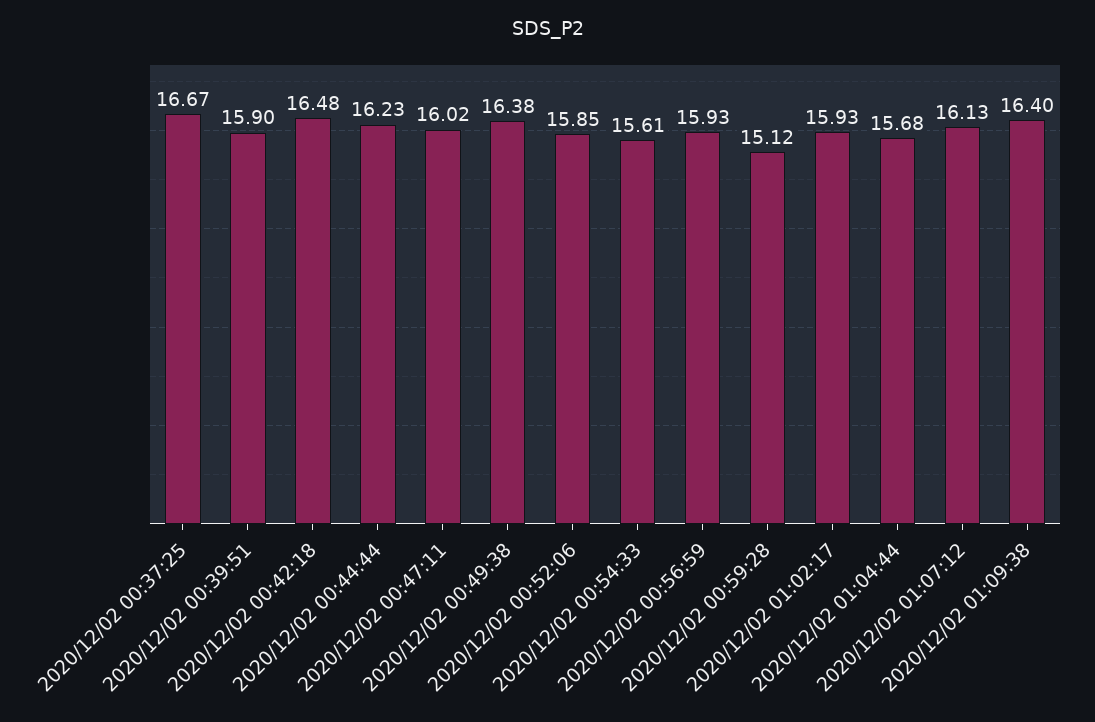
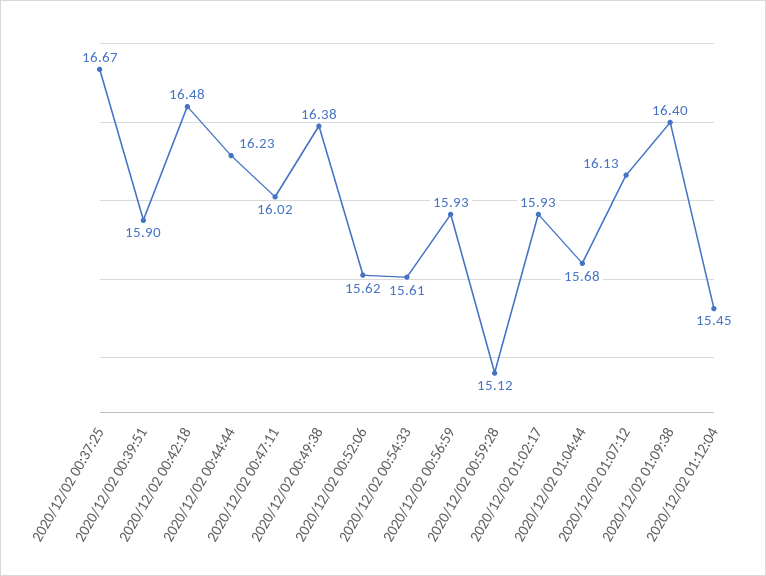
2020/12/02 00:52:06: 15.85 -> 15.62
2020/12/02 01:12:04: none -> 15.45

